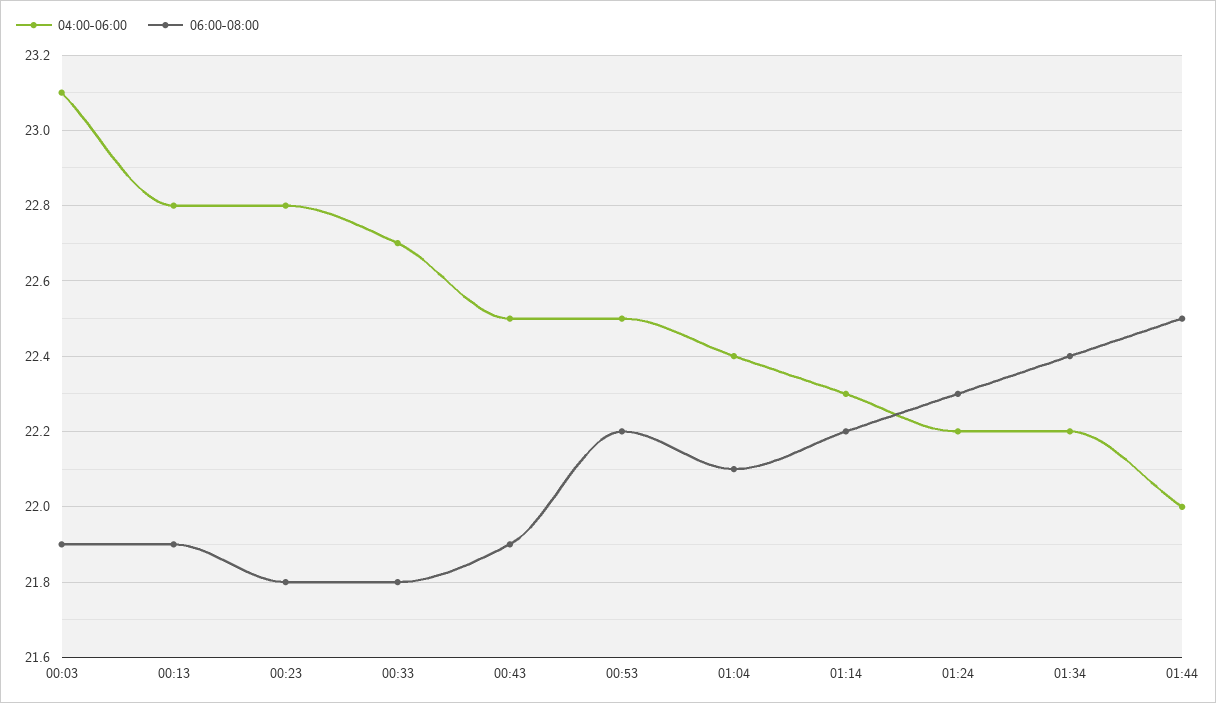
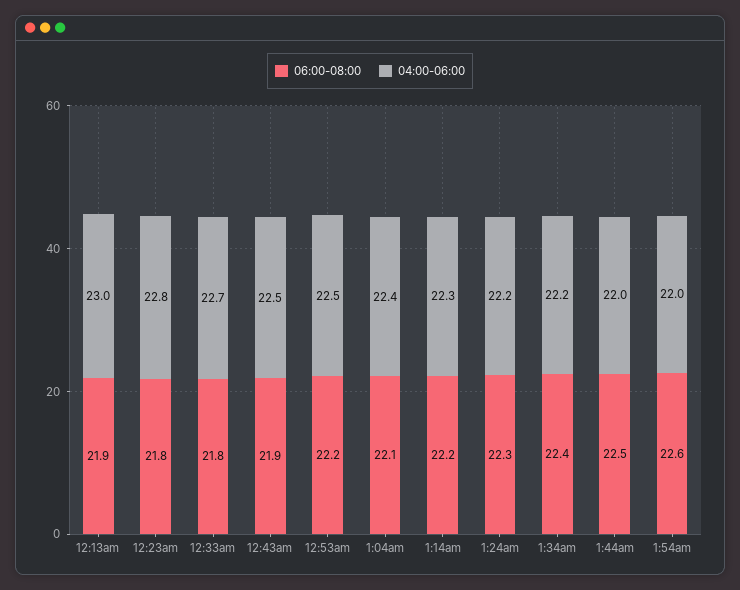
04:00-06:00, 00:03: 23.1 -> none
06:00-08:00, 00:03: 21.9 -> none
04:00-06:00, 00:13: 22.8 -> 23
06:00-08:00, 1:54am: none -> 22.6
04:00-06:00, 1:54am: none -> 22

